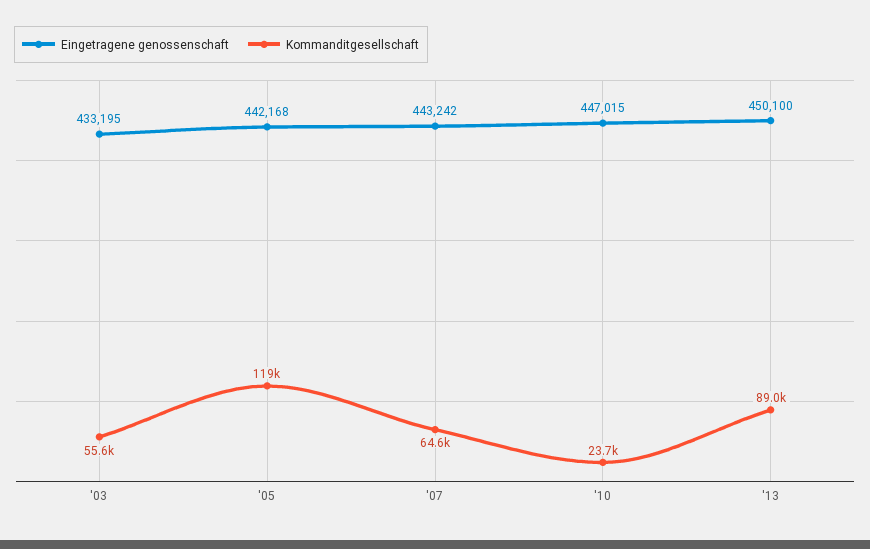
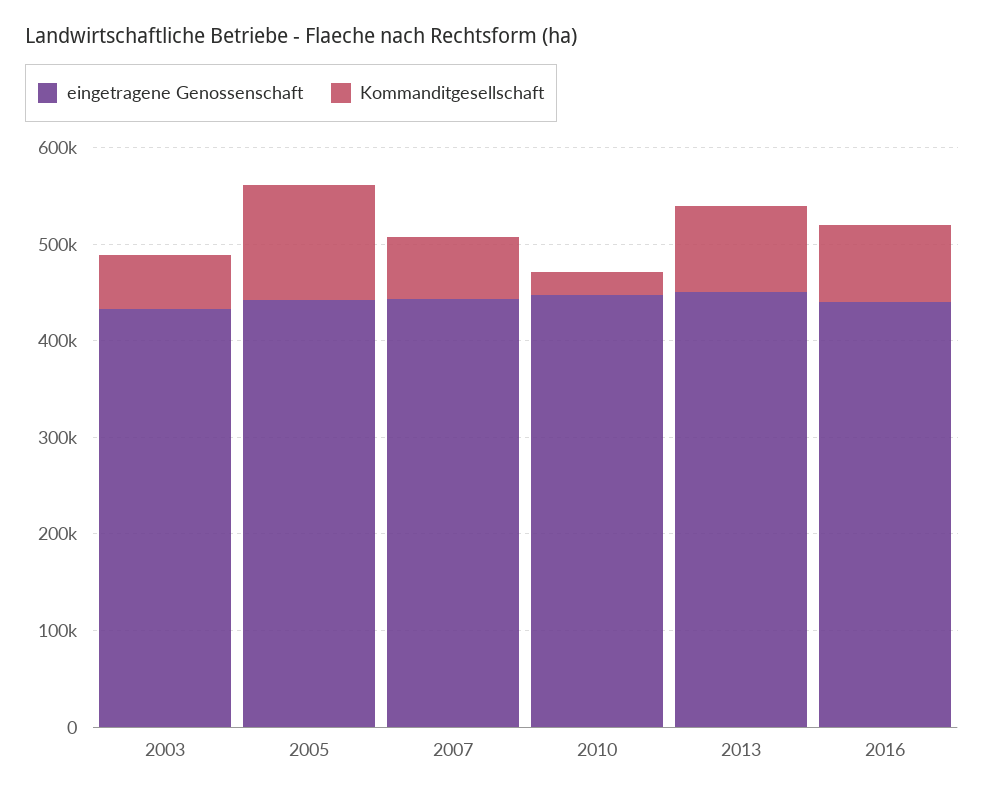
Eingetragene genossenschaft, 2016: none -> 440000
Kommanditgesellschaft, 2016: none -> 80000

